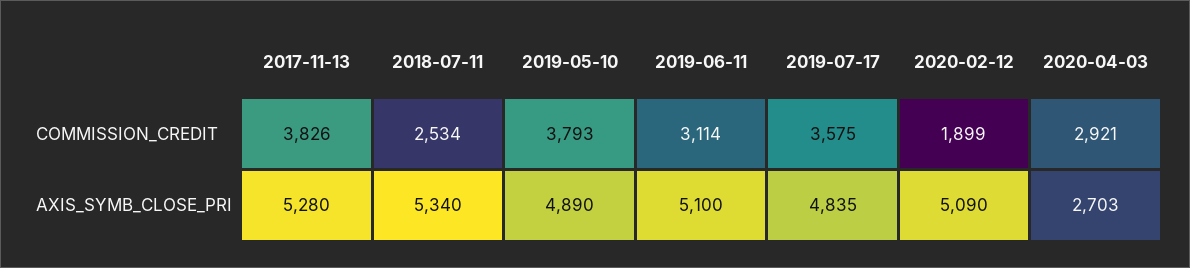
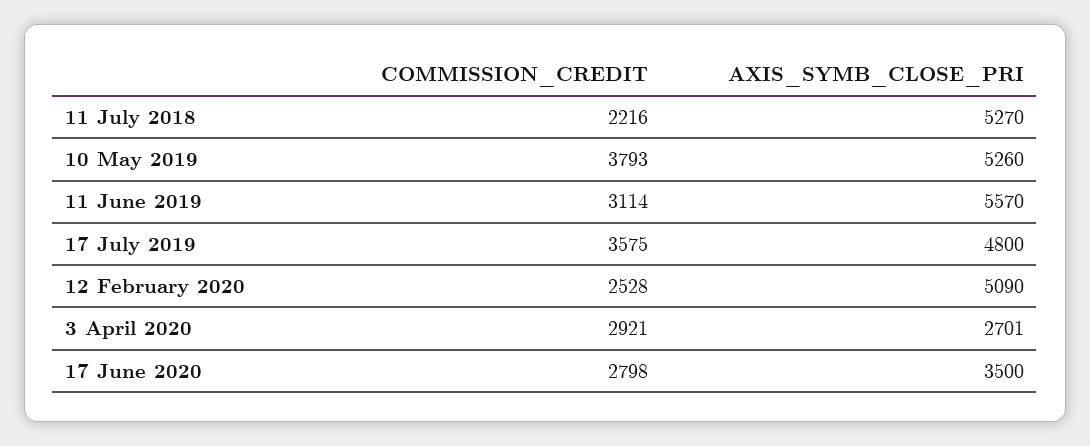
2017-11-13, COMMISSION_CREDIT: 3826 -> none
2018-07-11, COMMISSION_CREDIT: 2534 -> 2216
2020-02-12, COMMISSION_CREDIT: 1899 -> 2528
2017-11-13, AXIS_SYMB_CLOSE_PRI: 5280 -> none
2018-07-11, AXIS_SYMB_CLOSE_PRI: 5340 -> 5270
2019-05-10, AXIS_SYMB_CLOSE_PRI: 4890 -> 5260
2019-06-11, AXIS_SYMB_CLOSE_PRI: 5100 -> 5570
2019-07-17, AXIS_SYMB_CLOSE_PRI: 4835 -> 4800
2020-04-03, AXIS_SYMB_CLOSE_PRI: 2703 -> 2701
17 June 2020, COMMISSION_CREDIT: none -> 2798
17 June 2020, AXIS_SYMB_CLOSE_PRI: none -> 3500

